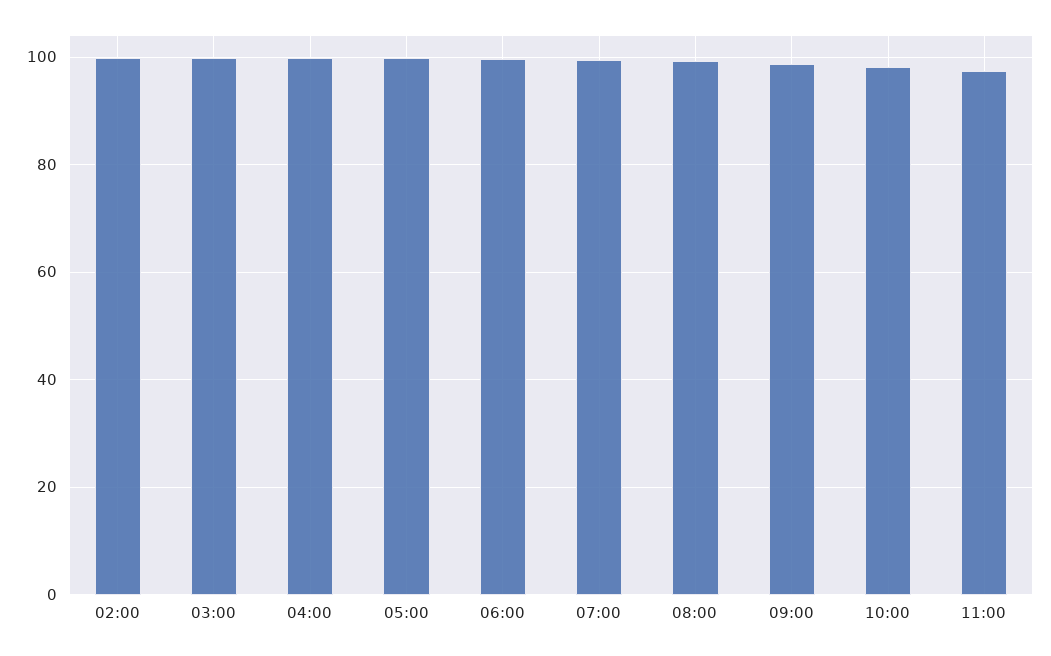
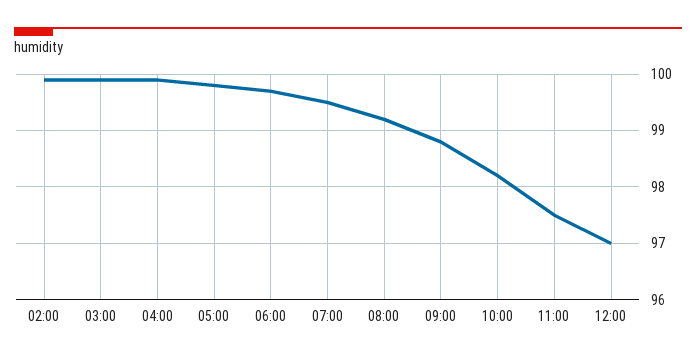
12:00: none -> 97

